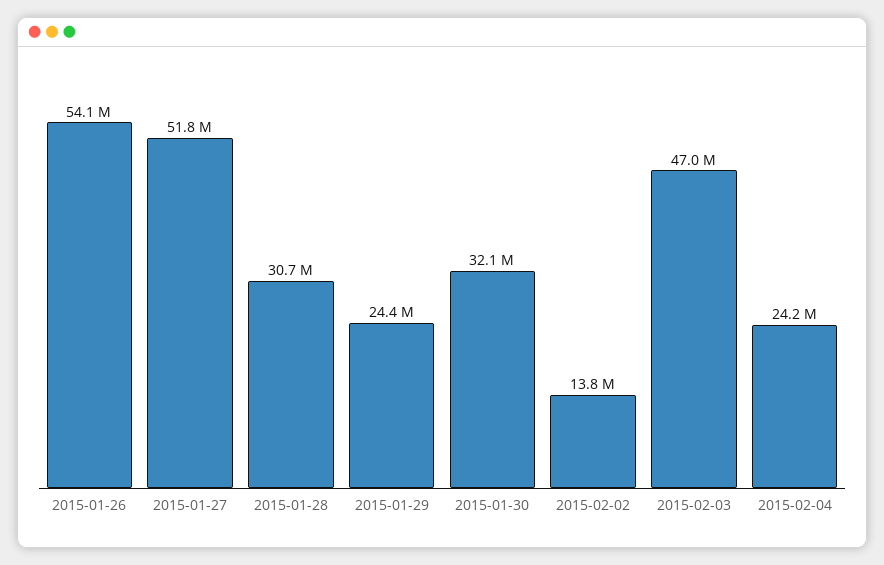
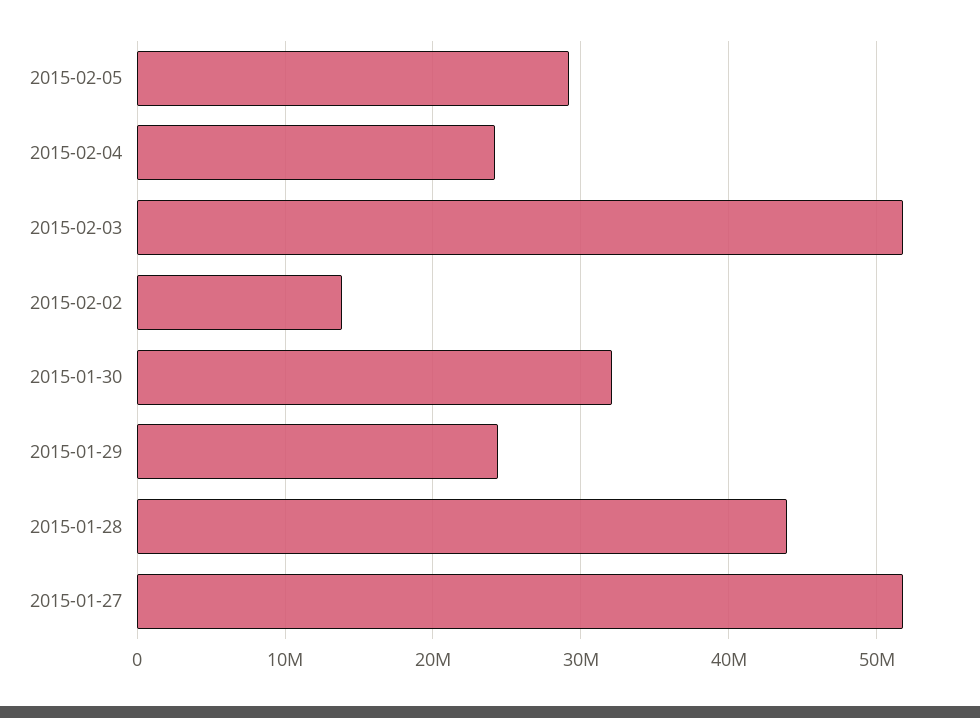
2015-01-26: 54100000 -> none
2015-01-28: 30700000 -> 44000000
2015-02-03: 47000000 -> 52000000
2015-02-05: none -> 29000000

